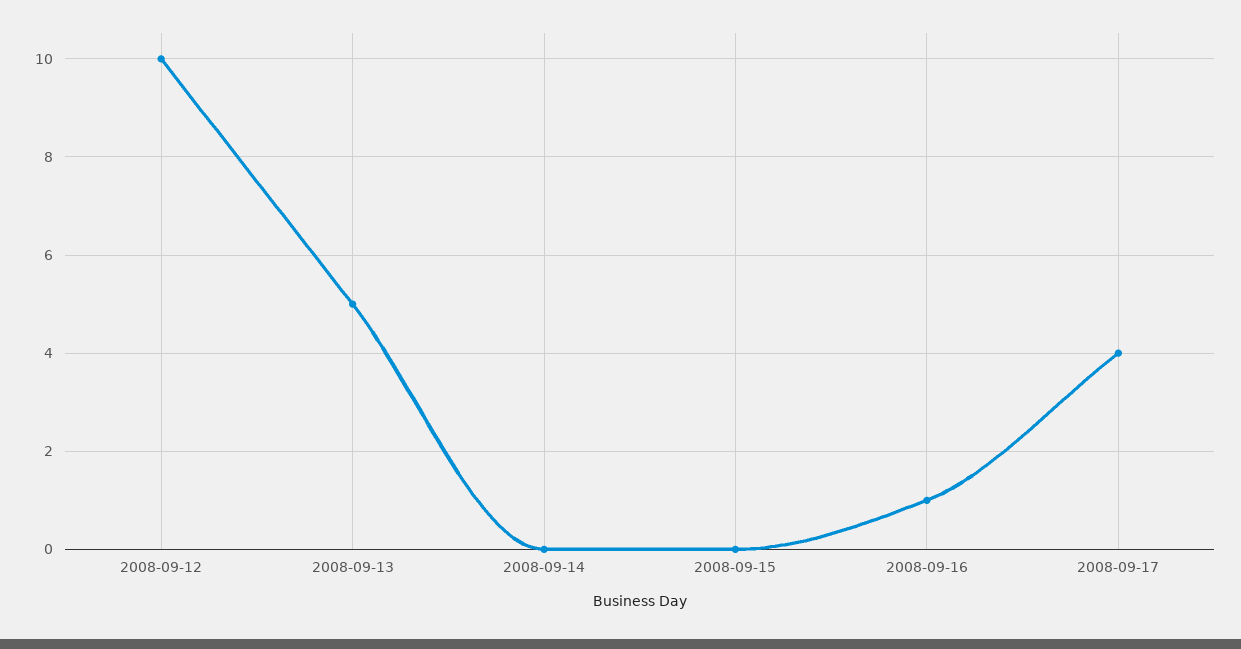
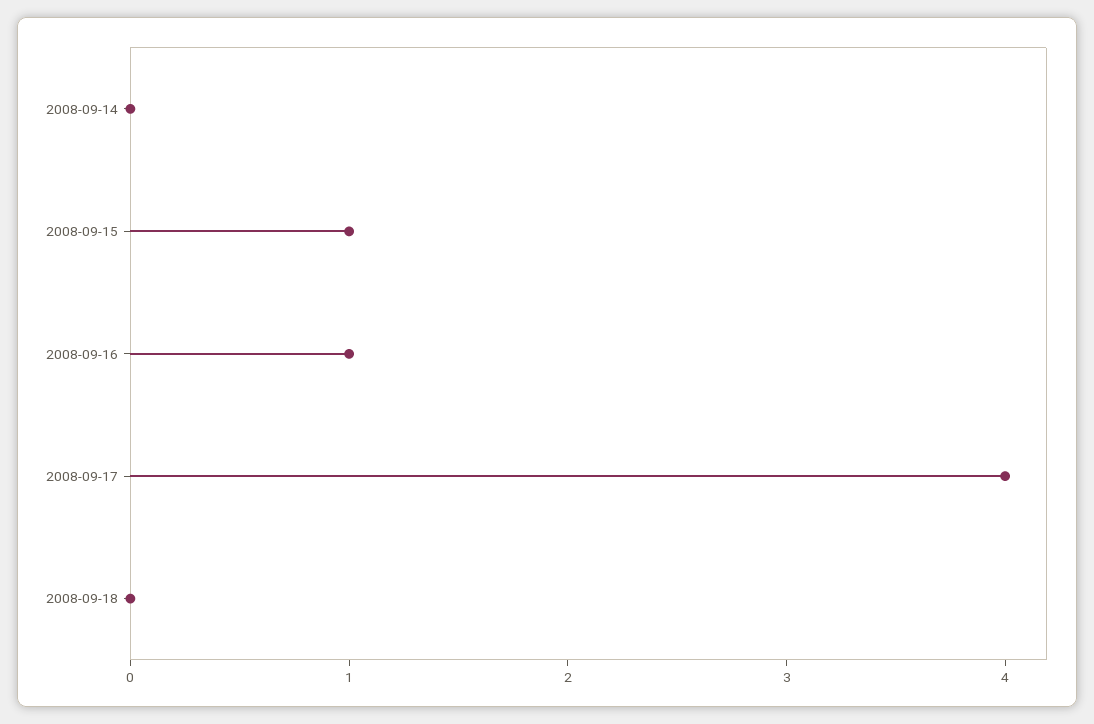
2008-09-12: 10 -> none
2008-09-13: 5 -> none
2008-09-15: 0 -> 1
2008-09-18: none -> 0

